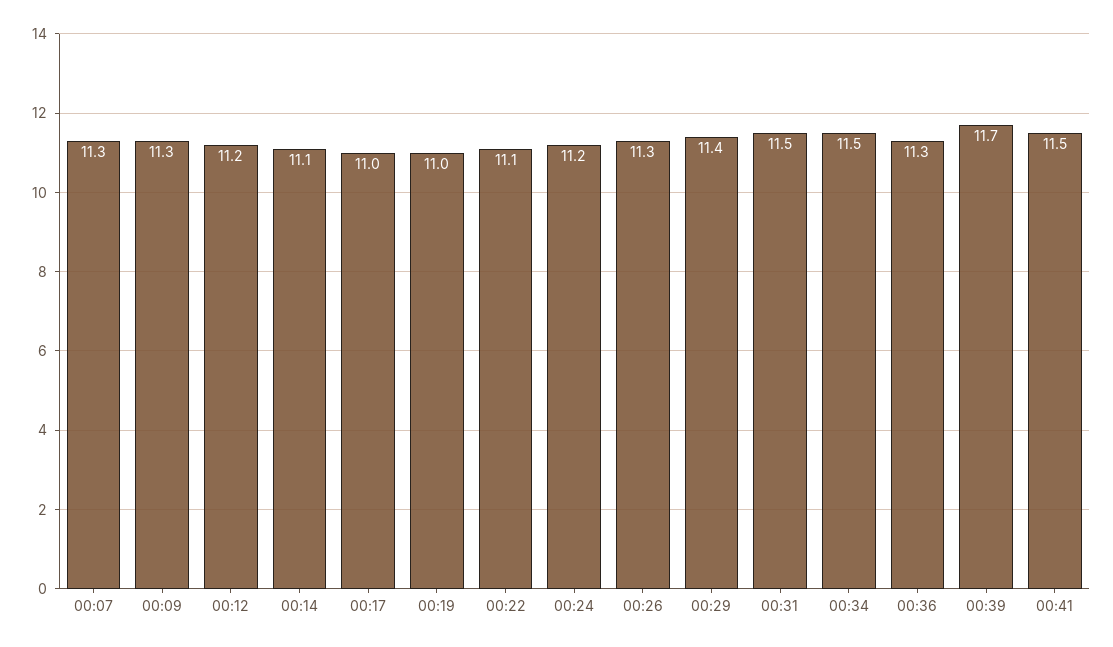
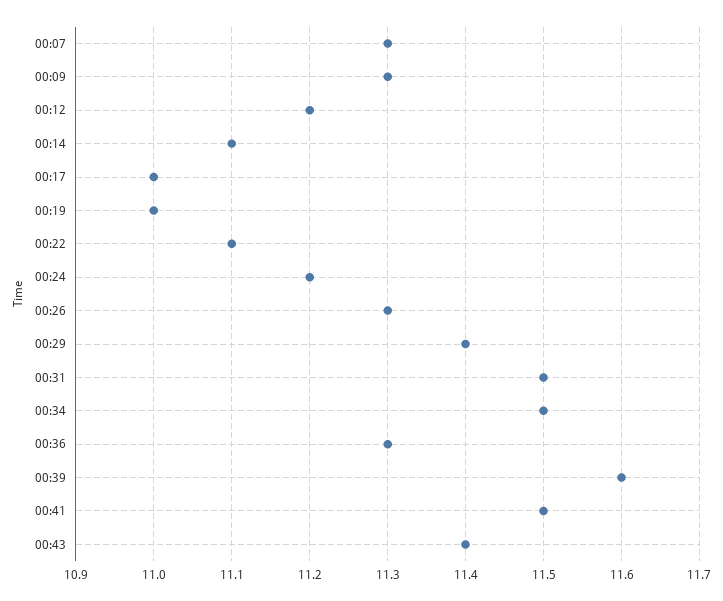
00:39: 11.7 -> 11.6
00:43: none -> 11.4

